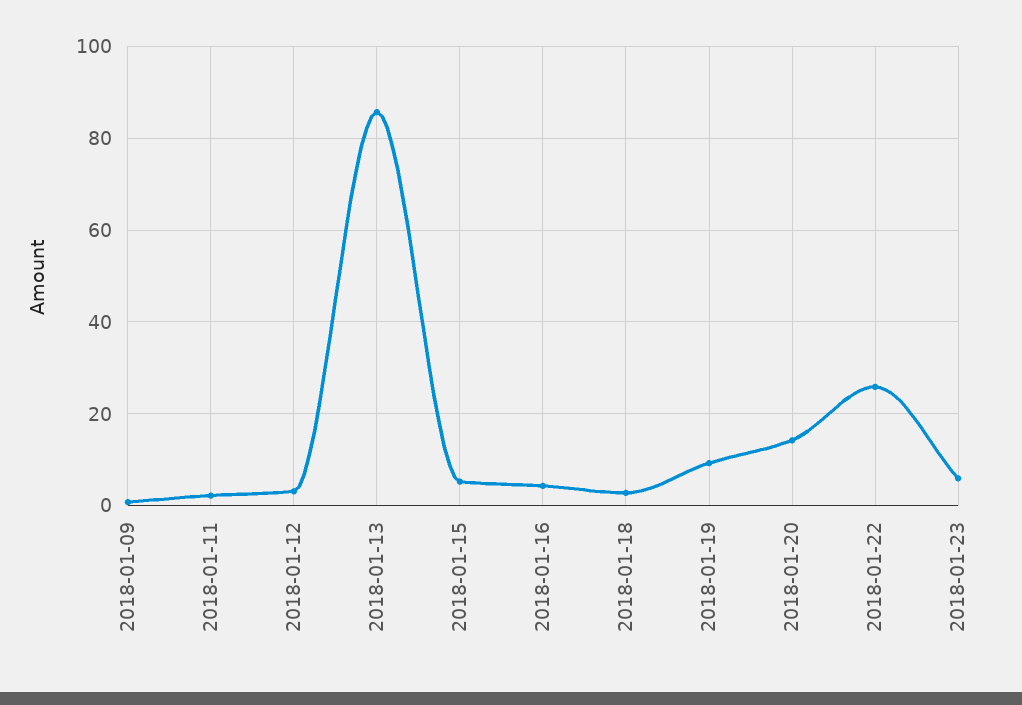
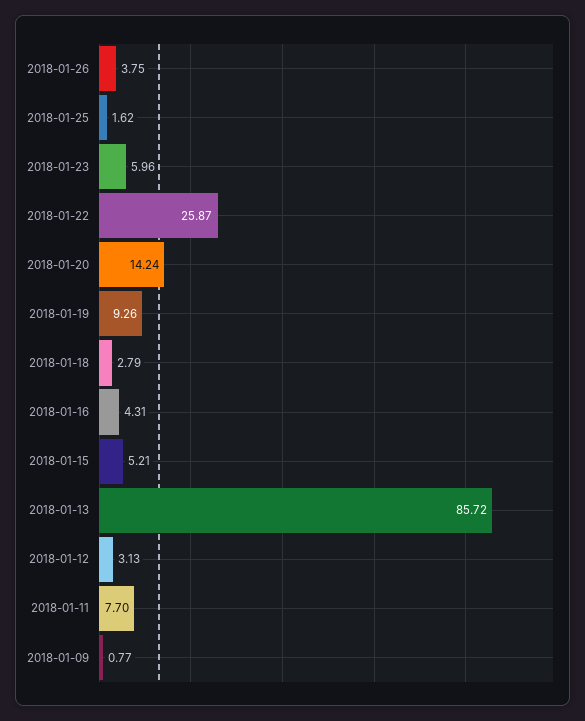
2018-01-11: 2 -> 7.7
2018-01-26: none -> 3.75
2018-01-25: none -> 1.62

